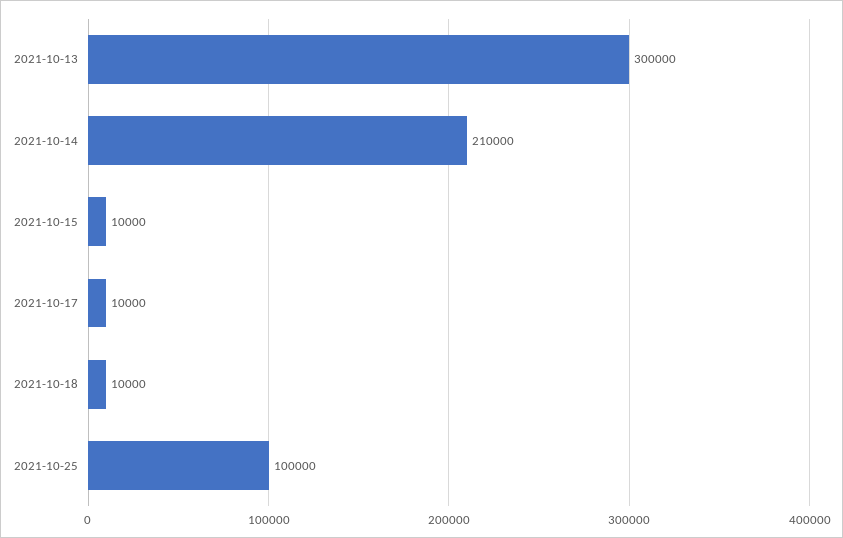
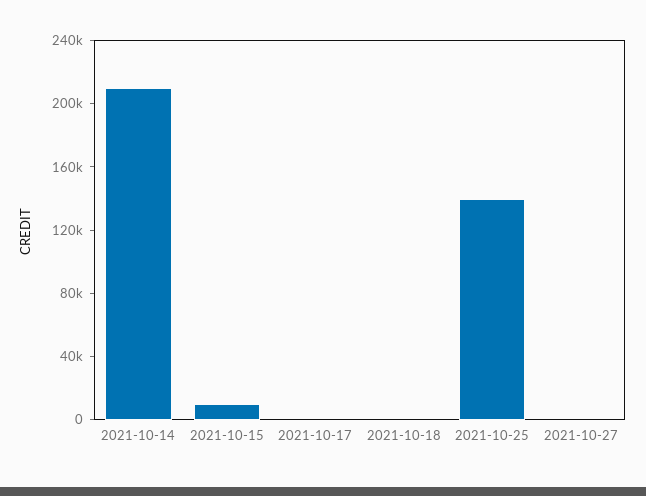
2021-10-13: 300000 -> none
2021-10-17: 10000 -> 0
2021-10-18: 10000 -> 0
2021-10-25: 100000 -> 140000
2021-10-27: none -> 0

